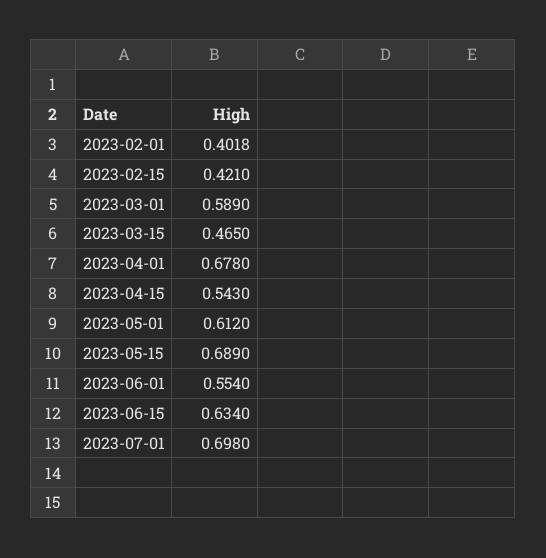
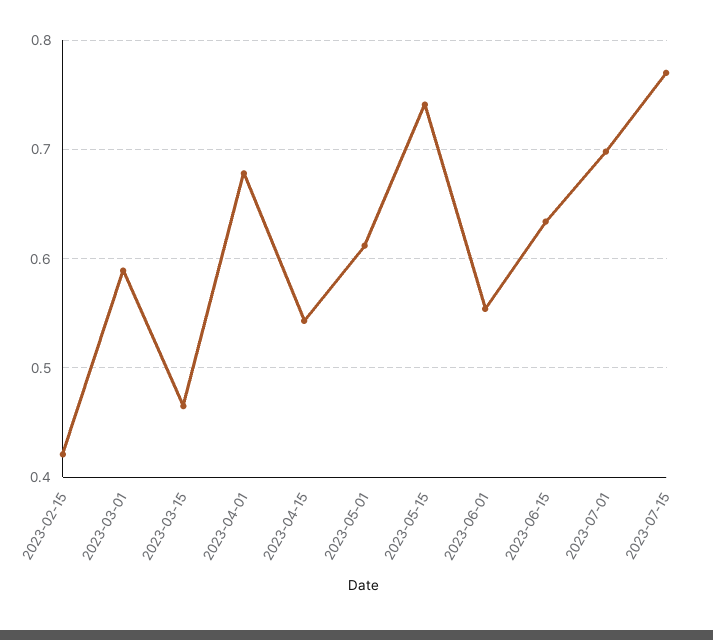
2023-02-01: 0.4018 -> none
2023-05-15: 0.689 -> 0.74
2023-07-15: none -> 0.77

